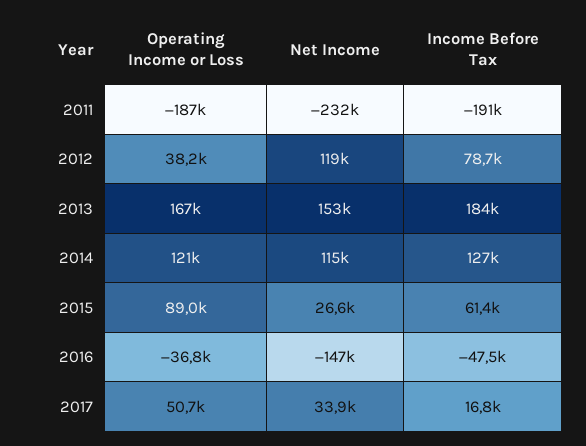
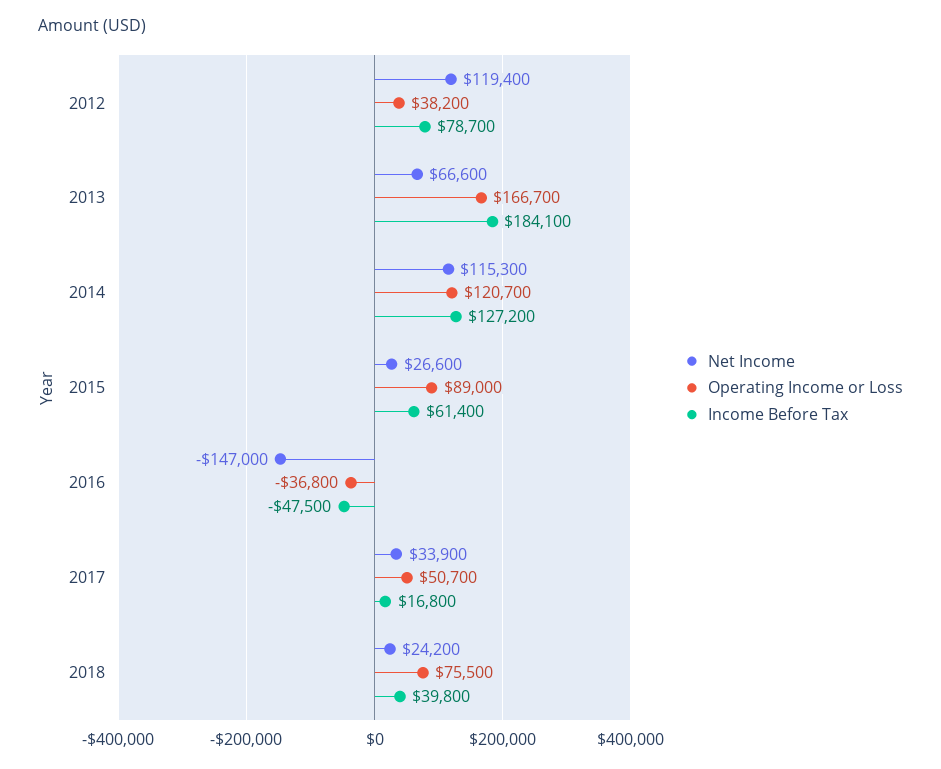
Operating Income or Loss, 2011: -187000 -> none
Net Income, 2011: -232000 -> none
Income Before Tax, 2011: -191000 -> none
Net Income, 2013: 153000 -> 66600
Net Income, 2018: none -> 24200
Operating Income or Loss, 2018: none -> 75500
Income Before Tax, 2018: none -> 39800

